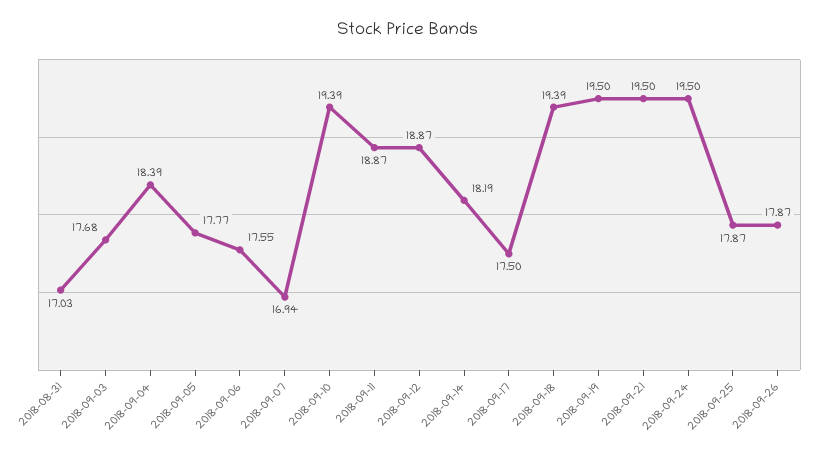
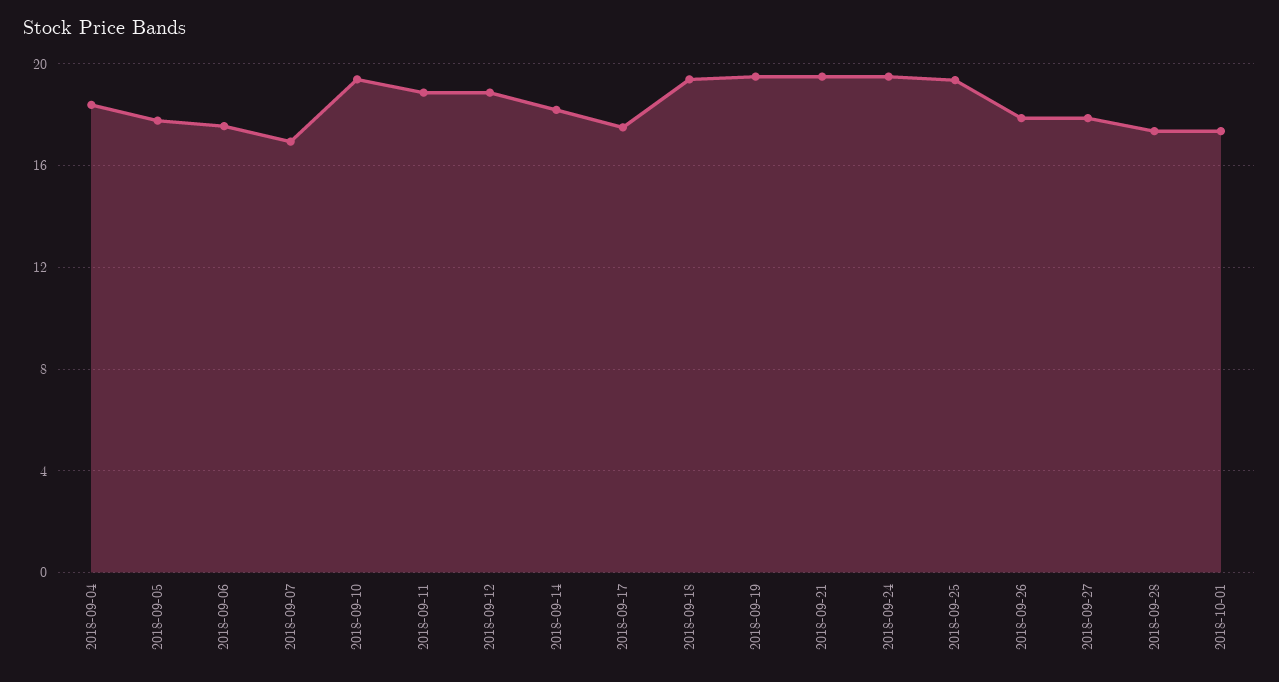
2018-08-31: 17.03 -> none
2018-09-03: 17.68 -> none
2018-09-25: 17.87 -> 19.5
2018-09-27: none -> 18
2018-09-28: none -> 17.5
2018-10-01: none -> 17.5

